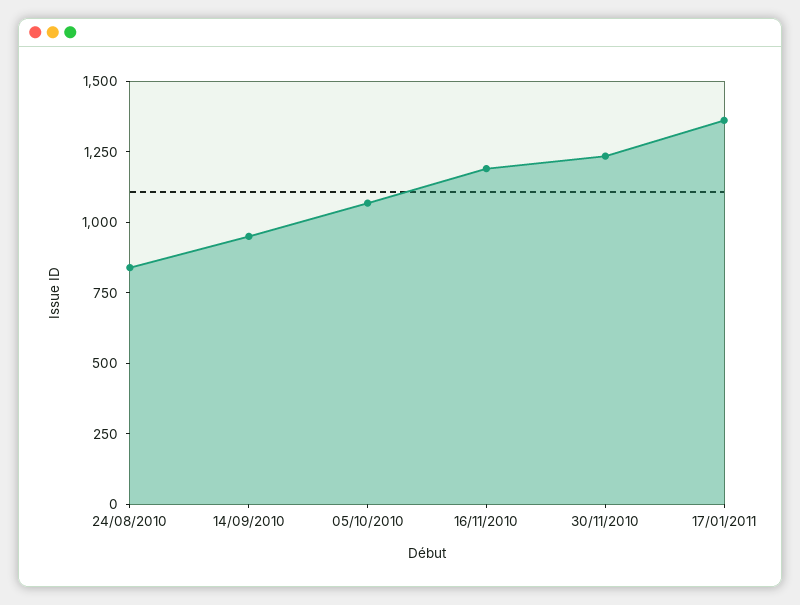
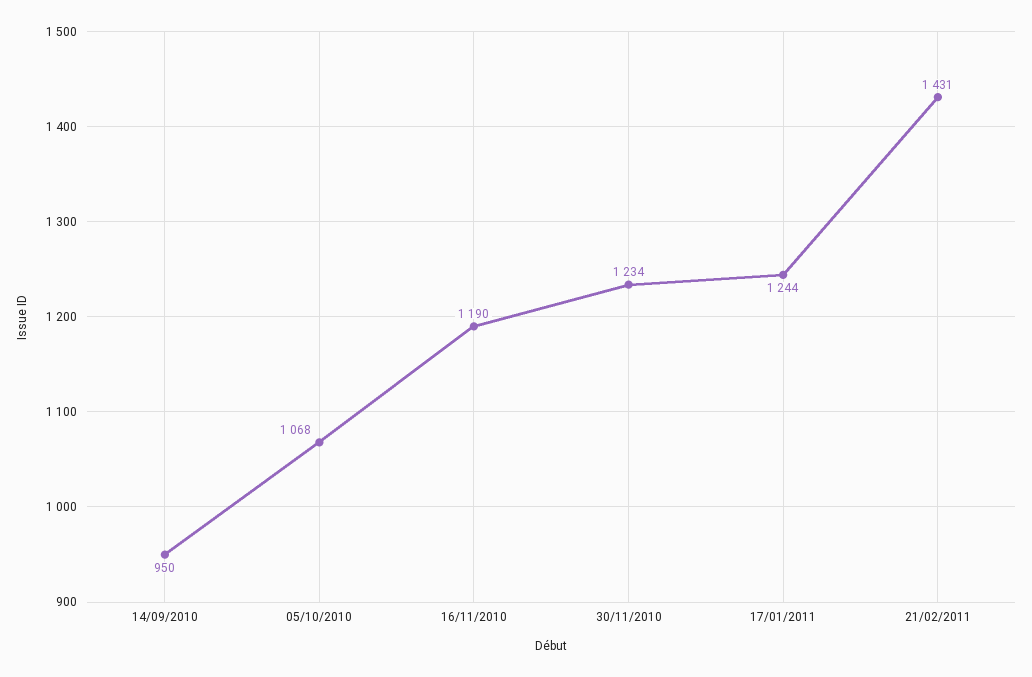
24/08/2010: 850 -> none
17/01/2011: 1350 -> 1244
21/02/2011: none -> 1431

